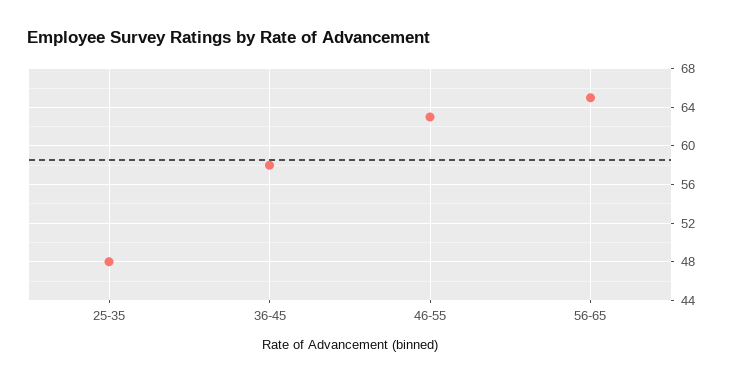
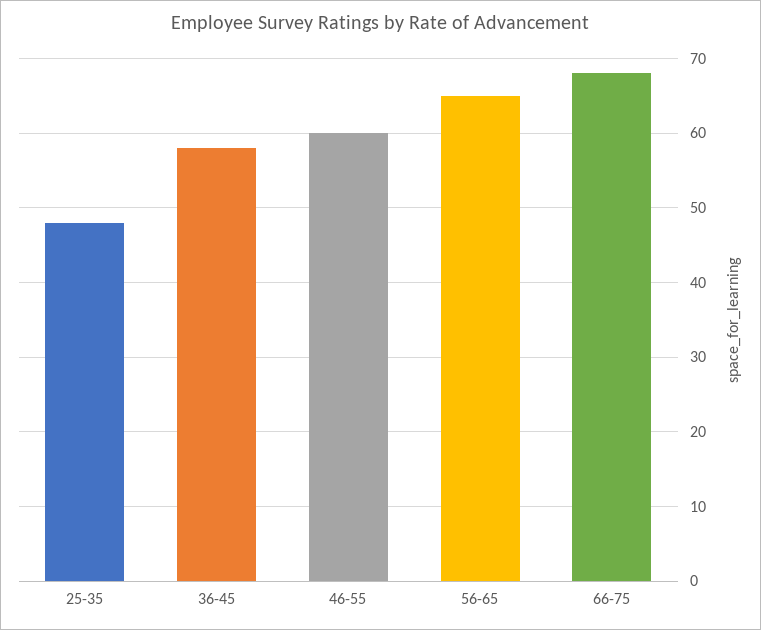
46-55: 63 -> 60
66-75: none -> 68

